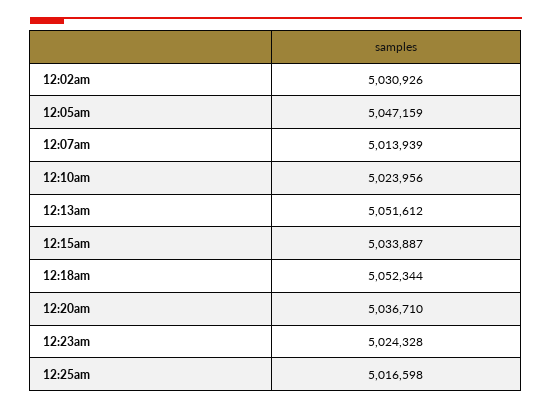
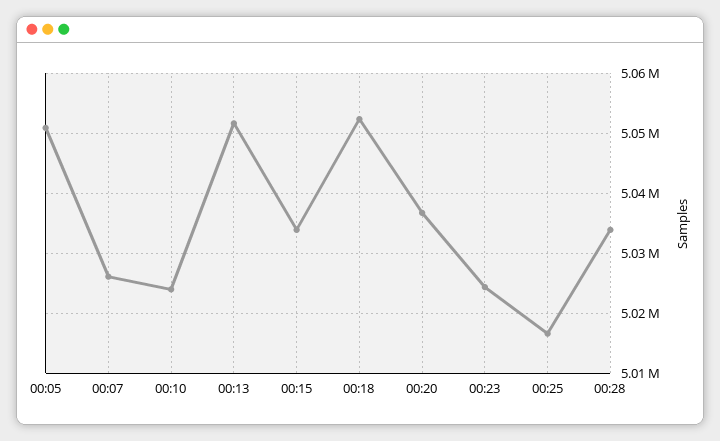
12:02am: 5030926 -> none
12:05am: 5047159 -> 5051000
12:07am: 5013939 -> 5026000
00:28: none -> 5034000

